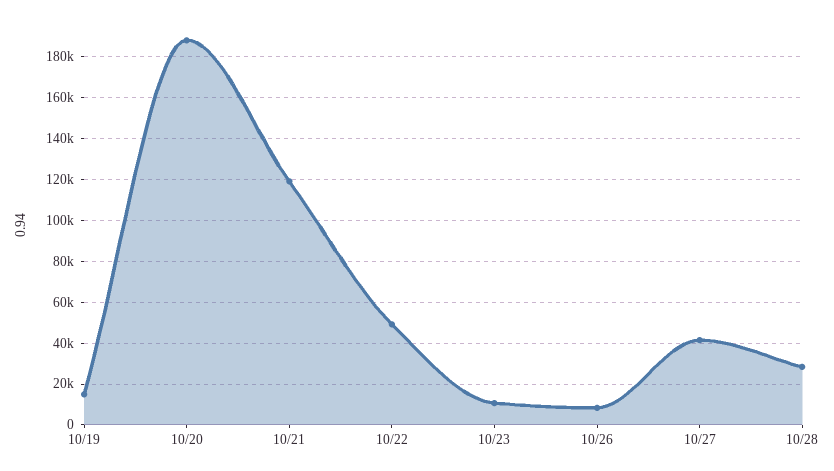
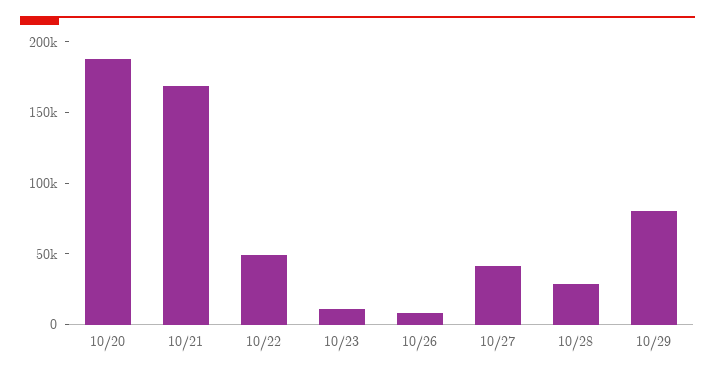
10/19: 15000 -> none
10/21: 120000 -> 170000
10/29: none -> 80000

